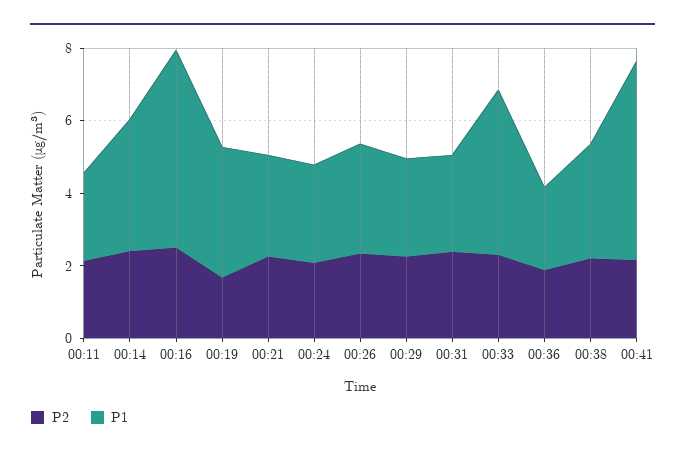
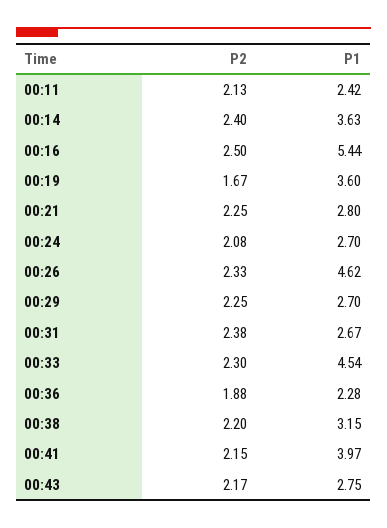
P1, 00:26: 3 -> 4.62
P1, 00:41: 5.5 -> 3.97
P2, 00:43: none -> 2.17
P1, 00:43: none -> 2.75

